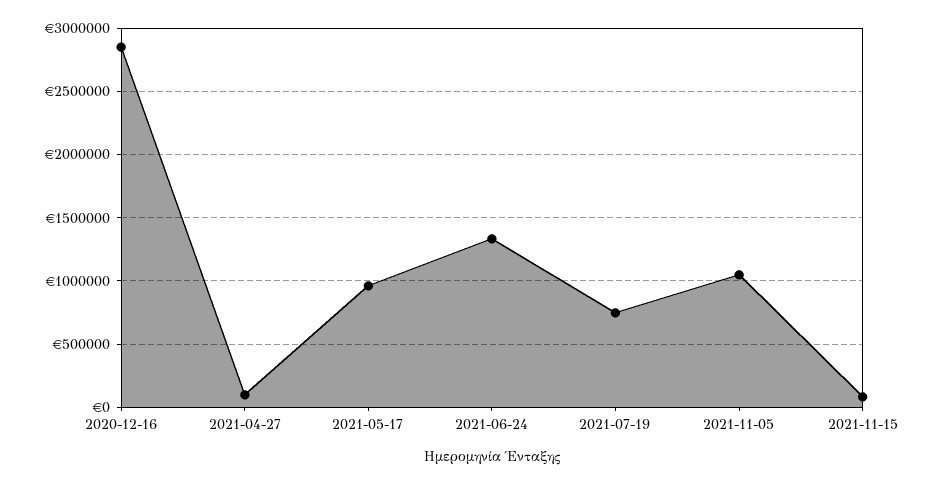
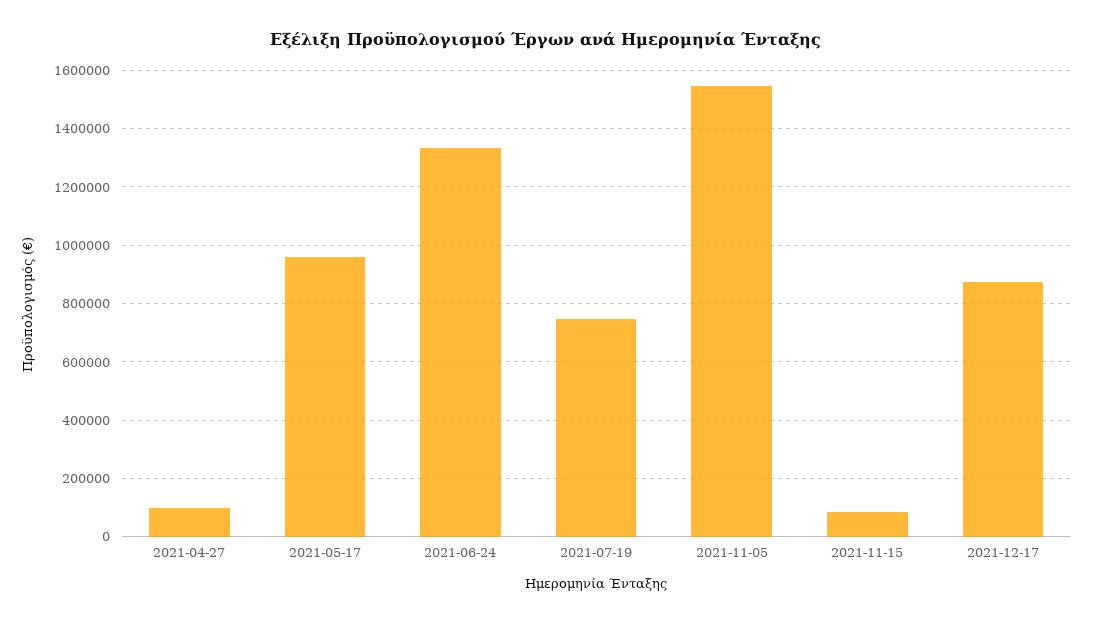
2020-12-16: 2850000 -> none
2021-11-05: 1050000 -> 1550000
2021-12-17: none -> 875000

